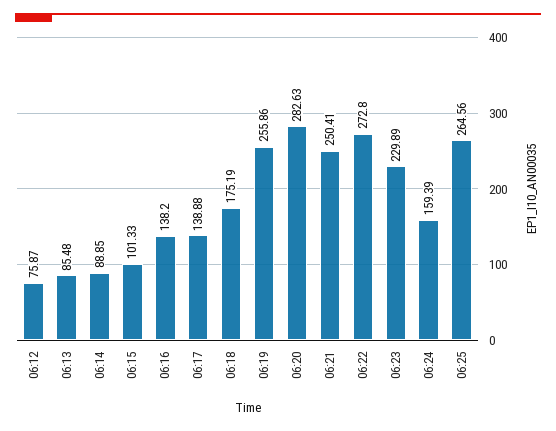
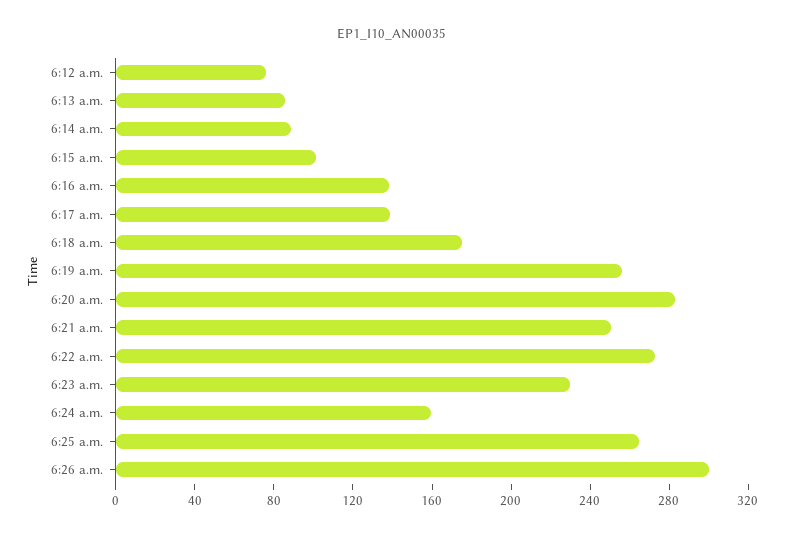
6:26 a.m.: none -> 300

